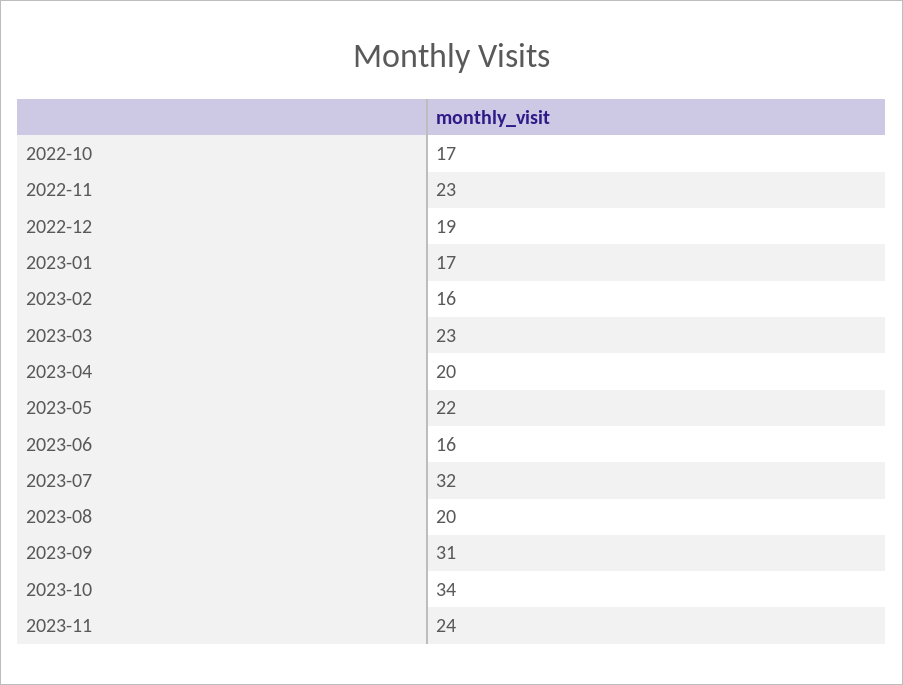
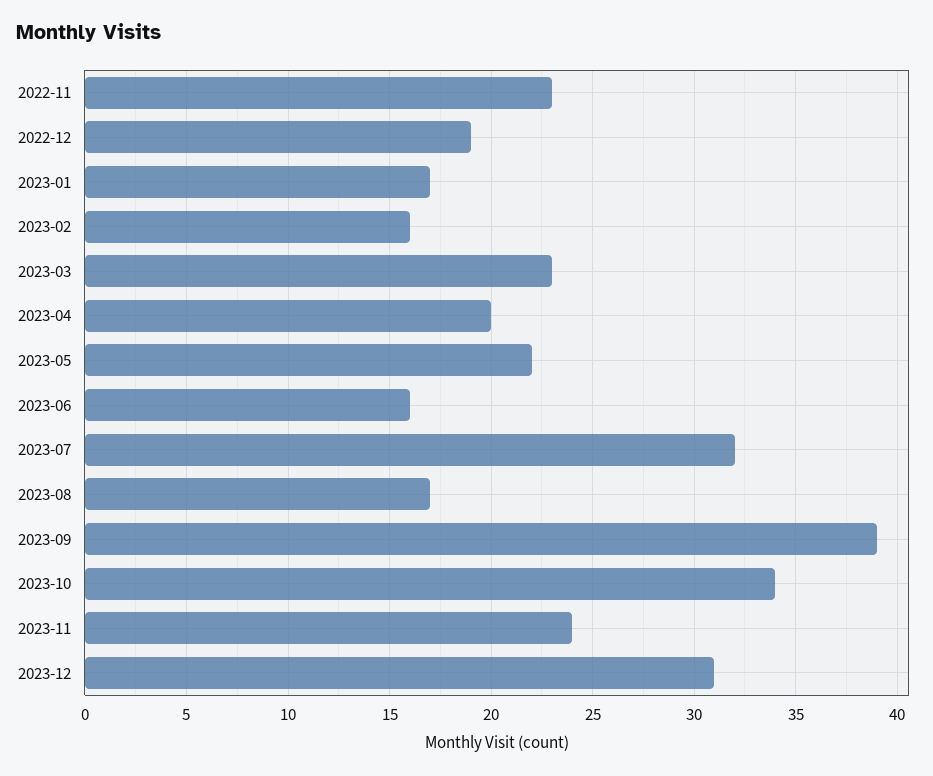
2022-10: 17 -> none
2023-08: 20 -> 17
2023-09: 31 -> 39
2023-12: none -> 31

